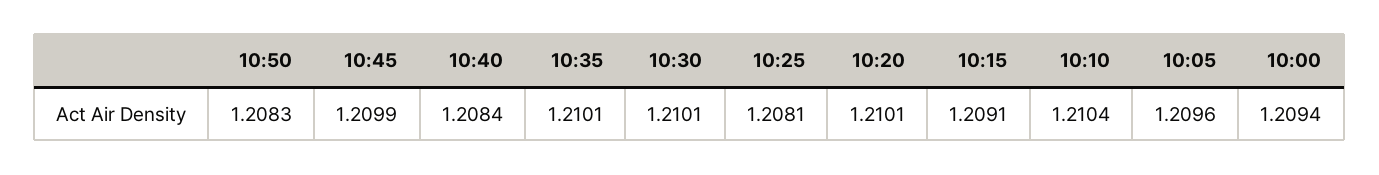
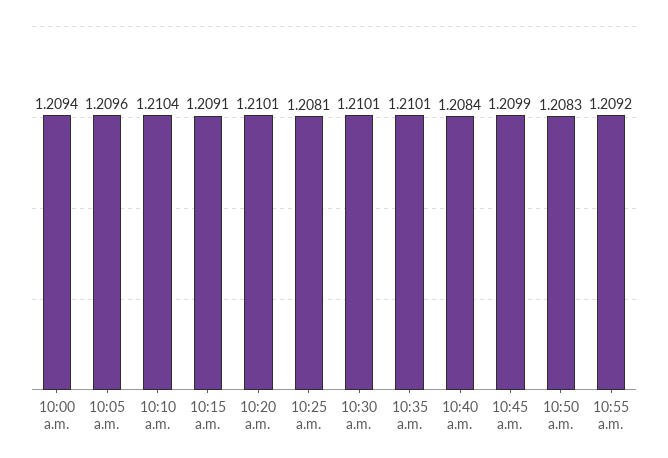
10:55 a.m.: none -> 1.2092

